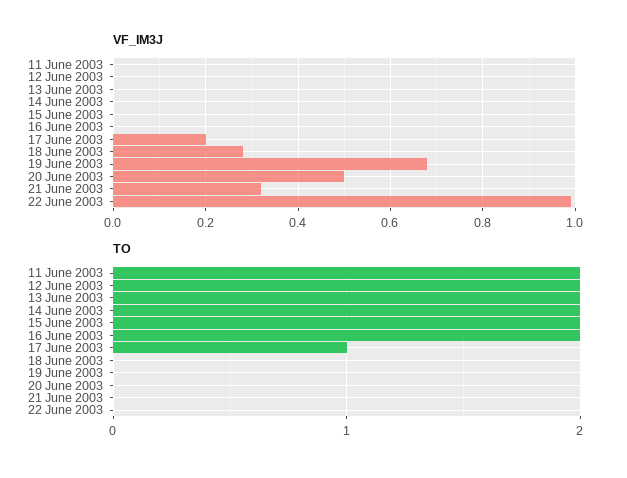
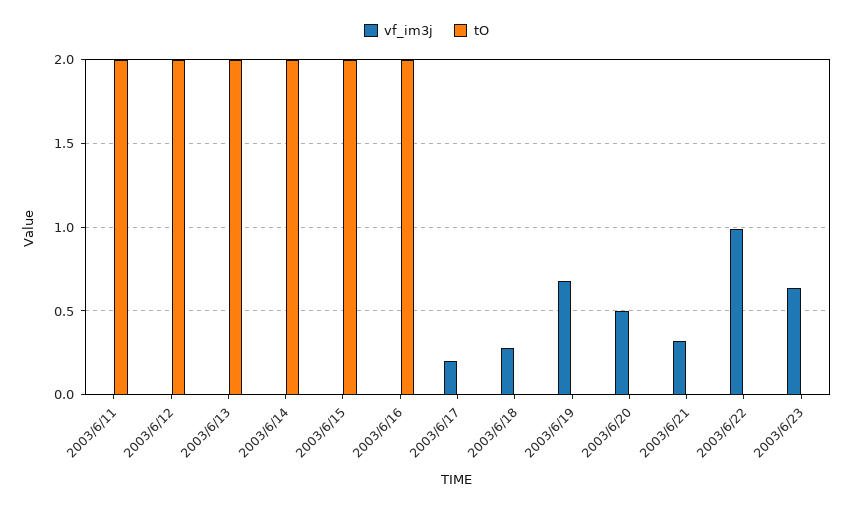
TO, 17 June 2003: 1 -> 0
VF_IM3J, 2003/6/23: none -> 0.65
TO, 2003/6/23: none -> 0

